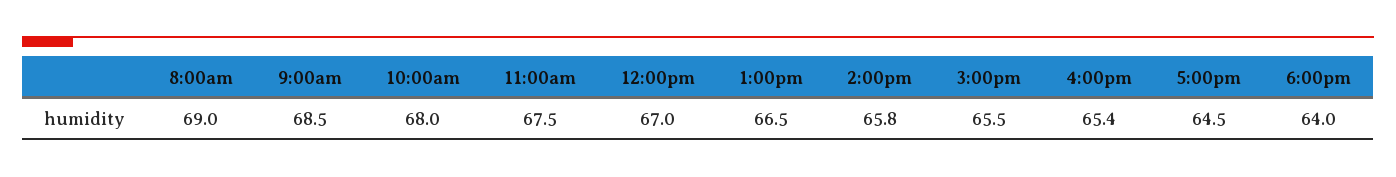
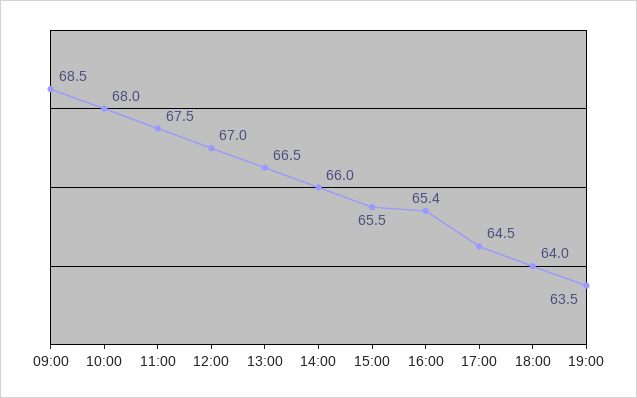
8:00am: 69 -> none
2:00pm: 65.8 -> 66
19:00: none -> 63.5

